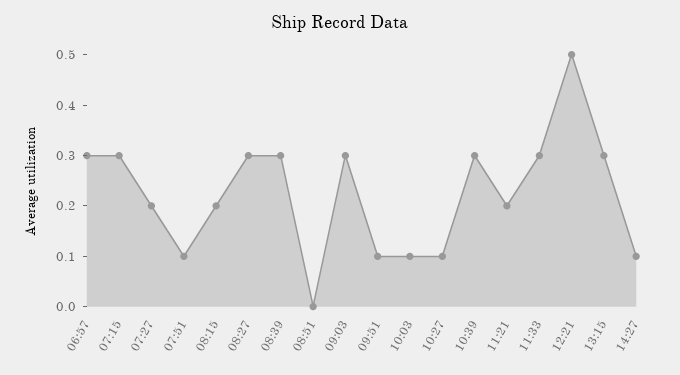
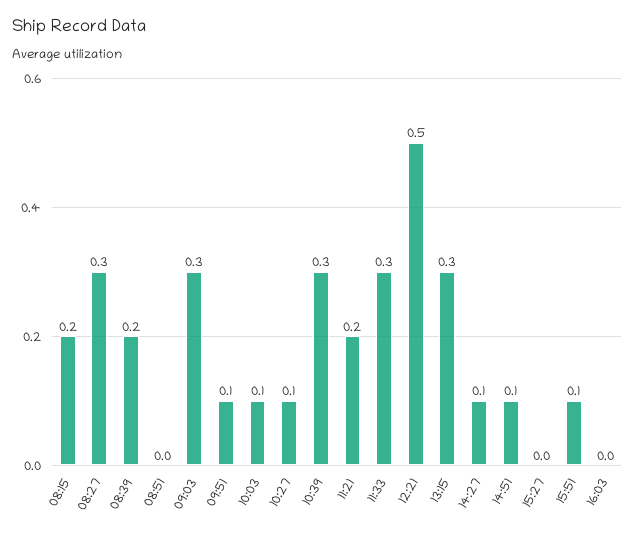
06:57: 0.3 -> none
07:15: 0.3 -> none
07:27: 0.2 -> none
07:51: 0.1 -> none
08:39: 0.3 -> 0.2
14:51: none -> 0.1
15:27: none -> 0
15:51: none -> 0.1
16:03: none -> 0

